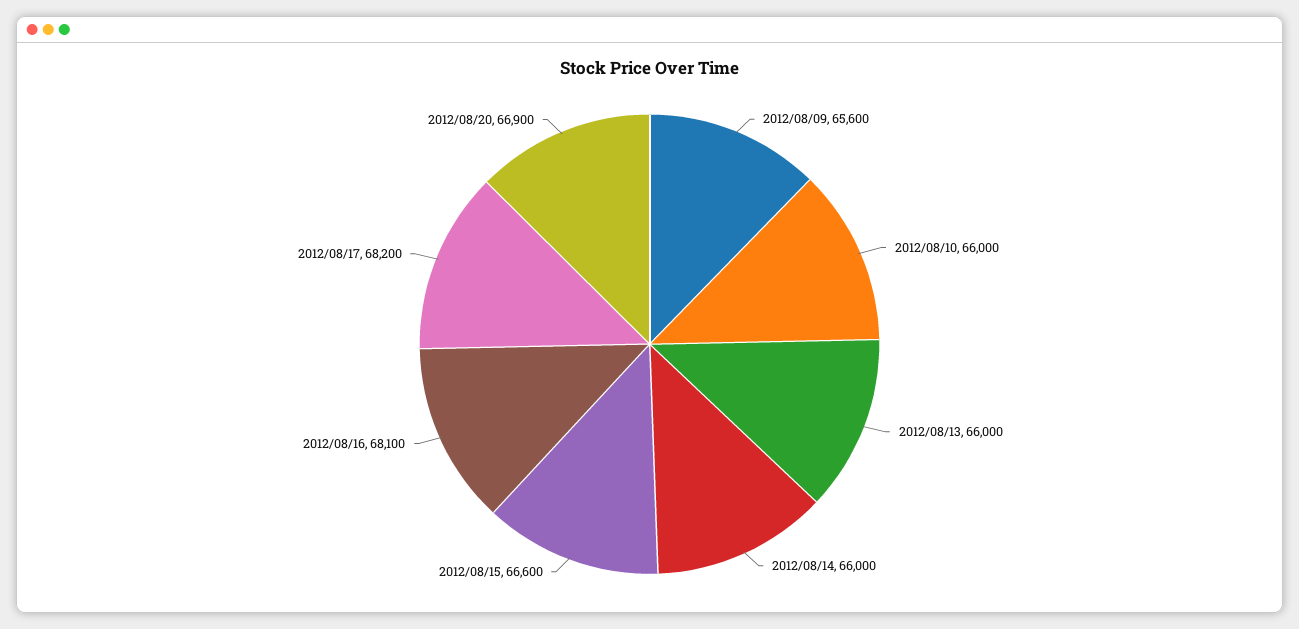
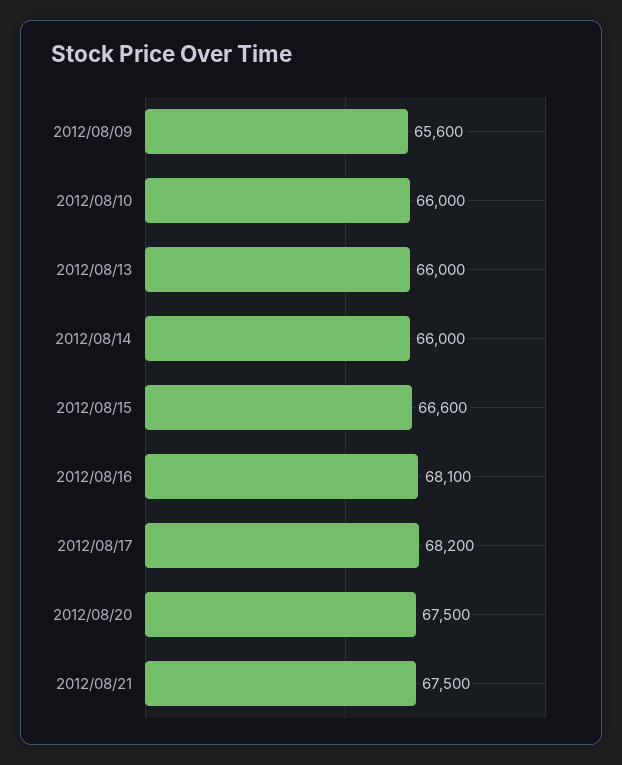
2012/08/20: 66900 -> 67500
2012/08/21: none -> 67500

